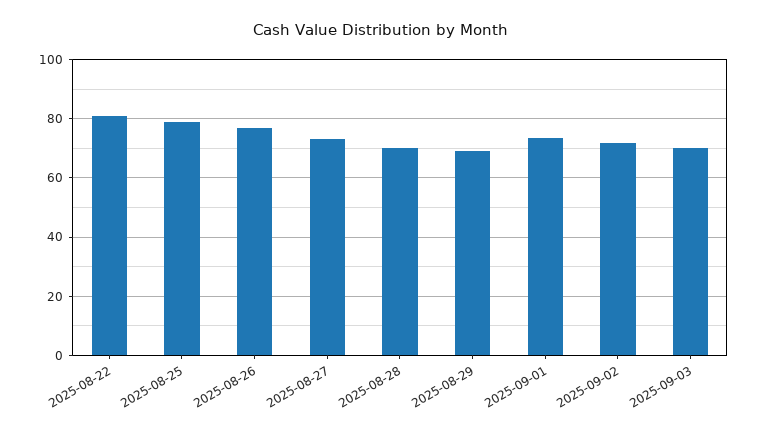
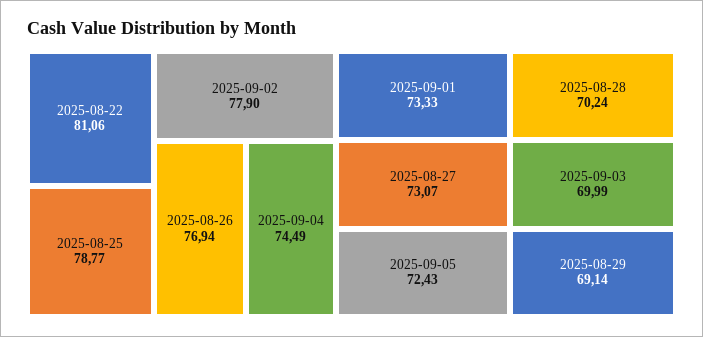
2025-09-02: 72.5 -> 77.9
2025-09-04: none -> 74.49
2025-09-05: none -> 72.43

